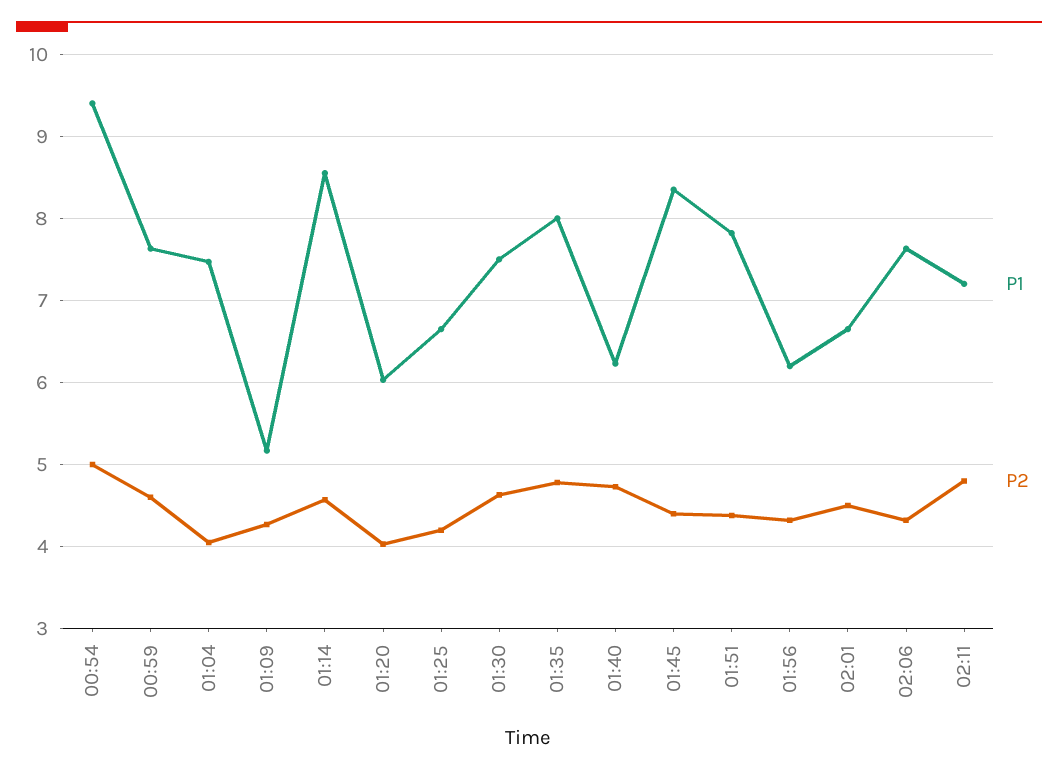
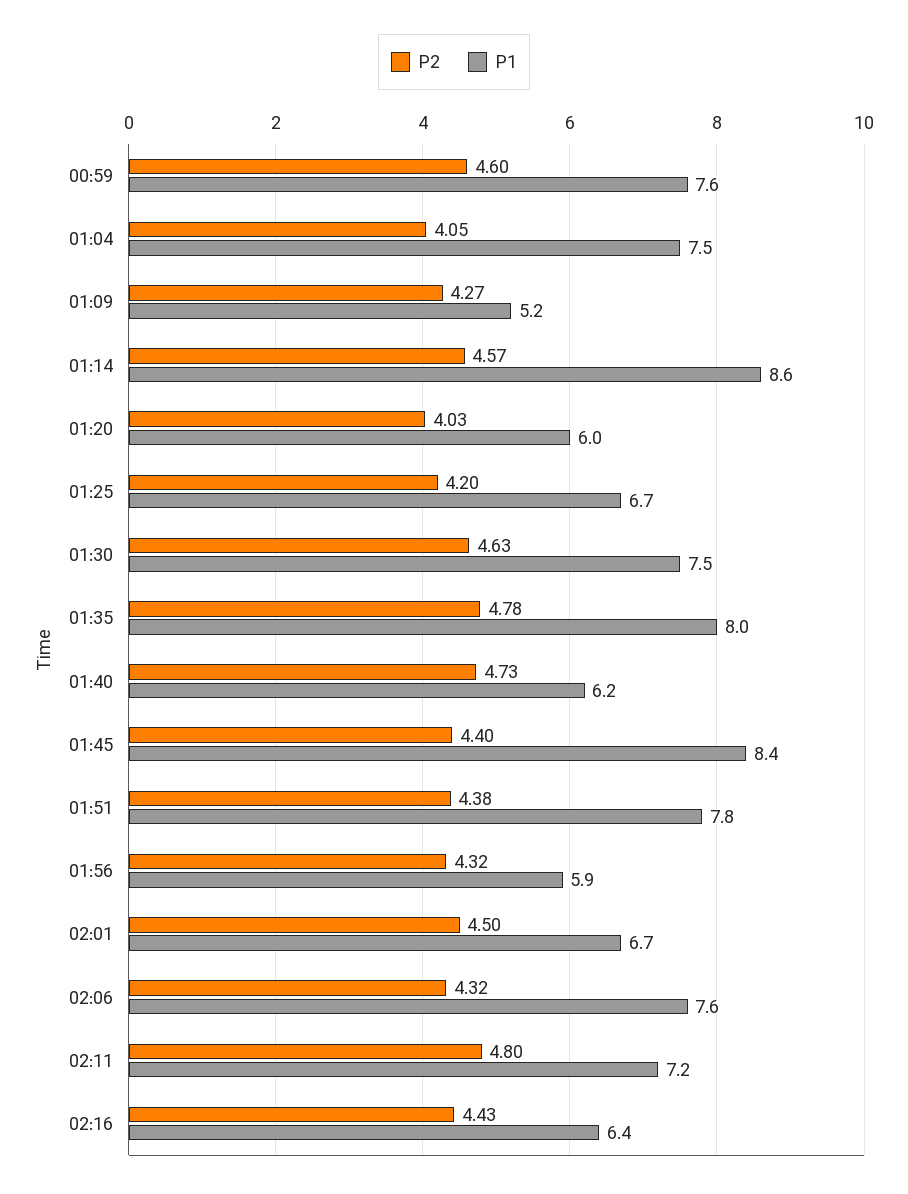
P1, 00:54: 9.4 -> none
P2, 00:54: 5 -> none
P1, 01:56: 6.2 -> 5.9
P2, 02:16: none -> 4.43
P1, 02:16: none -> 6.4

